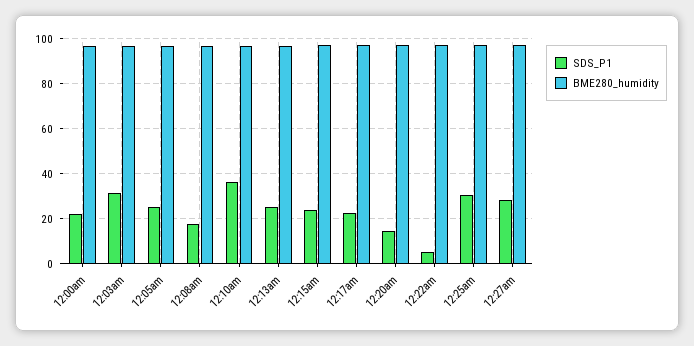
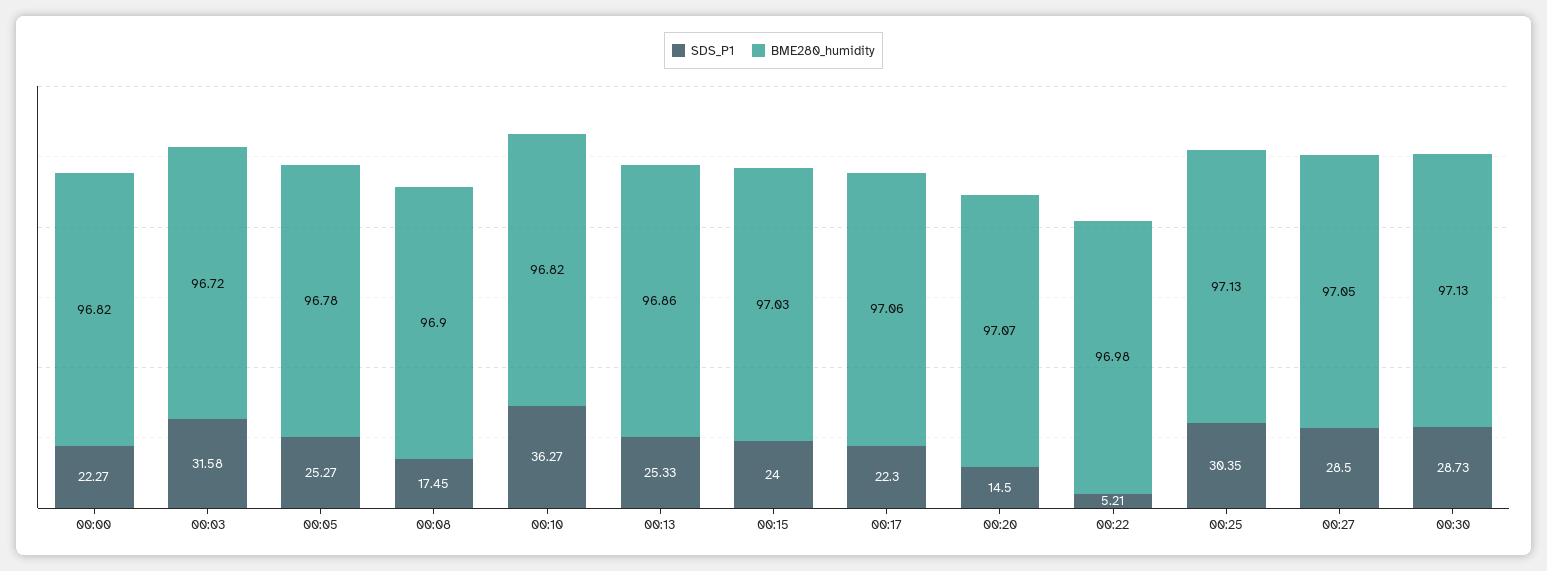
SDS_P1, 00:30: none -> 28.73
BME280_humidity, 00:30: none -> 97.13

